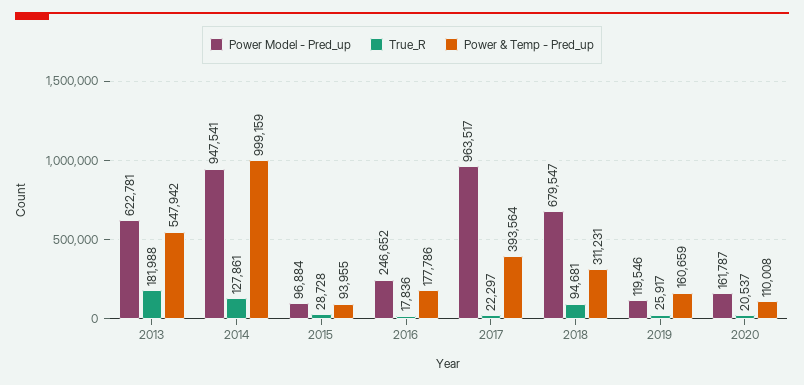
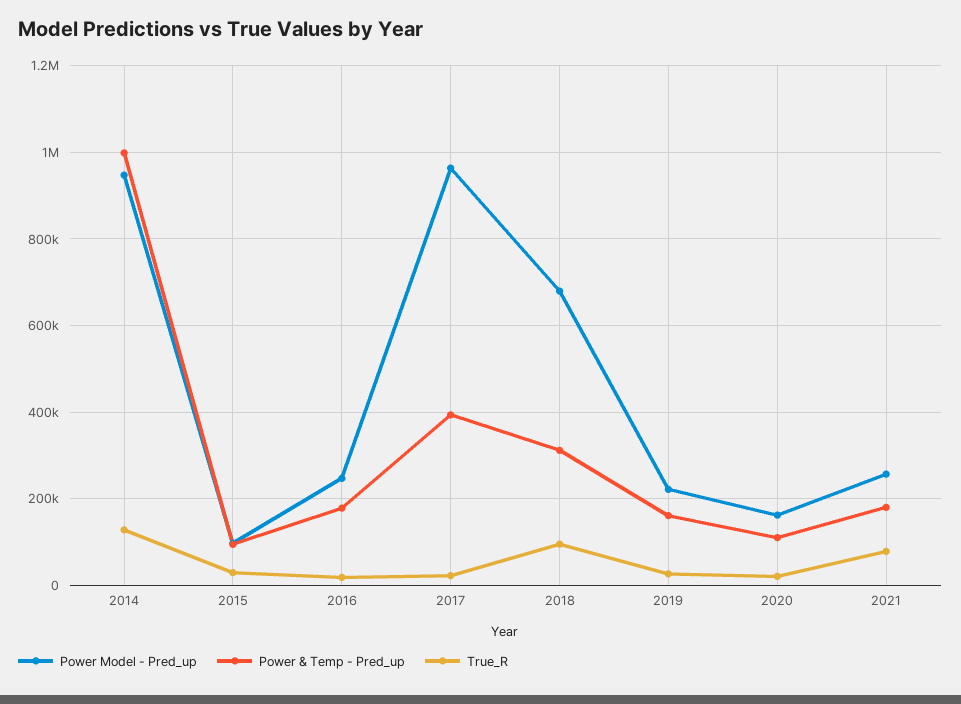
Power Model - Pred_up, 2013: 622781 -> none
True_R, 2013: 181988 -> none
Power & Temp - Pred_up, 2013: 547942 -> none
Power Model - Pred_up, 2019: 119546 -> 220000
Power Model - Pred_up, 2021: none -> 260000
Power & Temp - Pred_up, 2021: none -> 180000
True_R, 2021: none -> 80000

